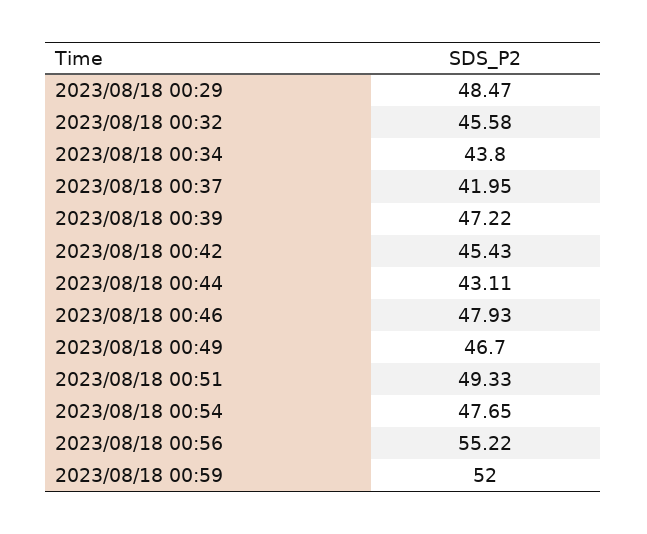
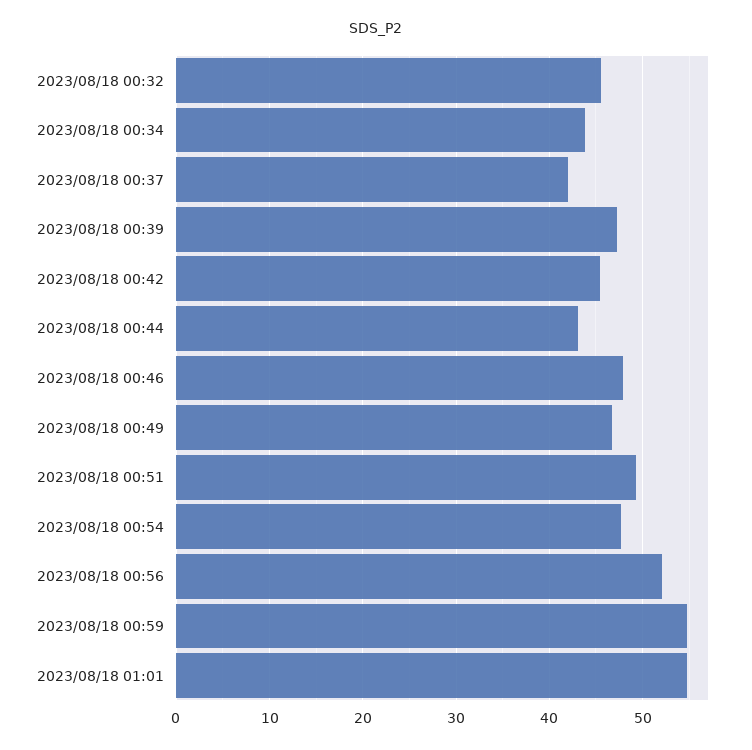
2023/08/18 00:29: 48.47 -> none
2023/08/18 00:56: 55.22 -> 52
2023/08/18 00:59: 52 -> 55
2023/08/18 01:01: none -> 55

